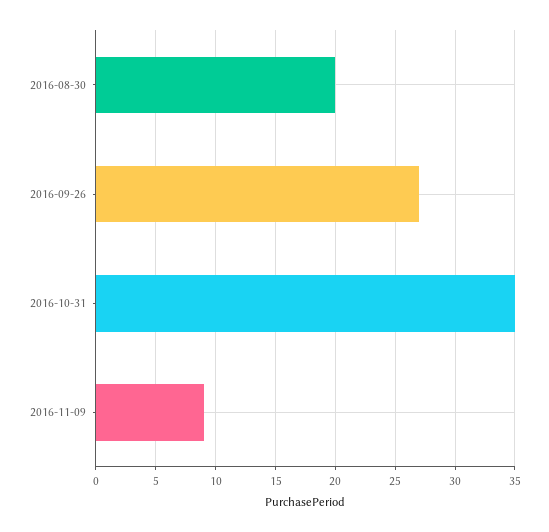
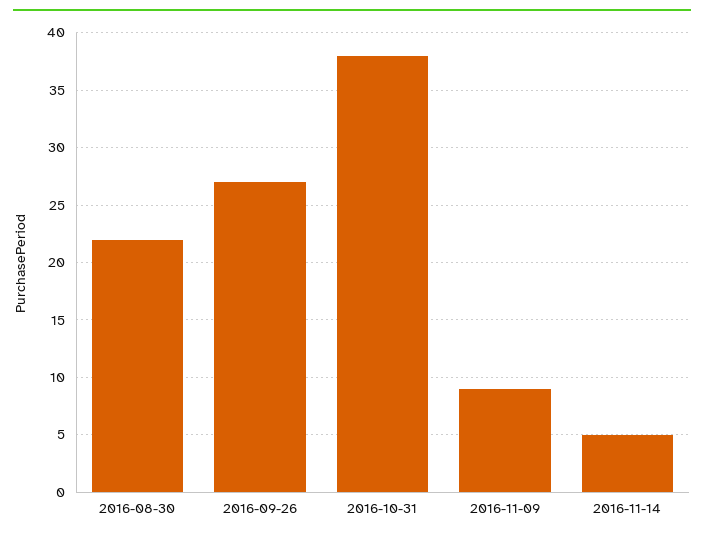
2016-08-30: 20 -> 22
2016-10-31: 35 -> 38
2016-11-14: none -> 5

